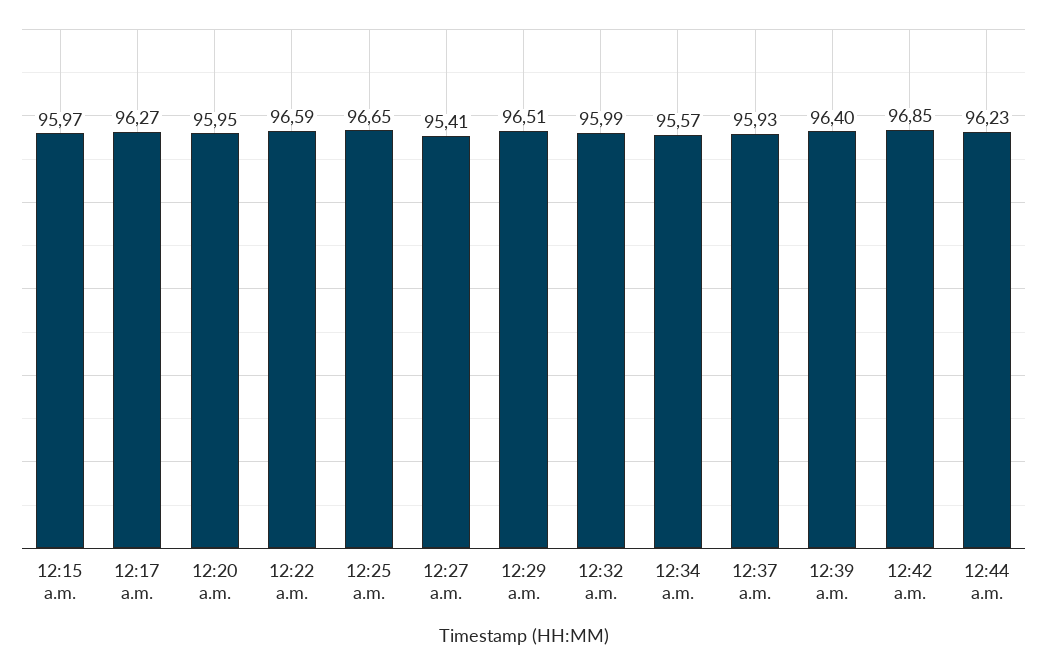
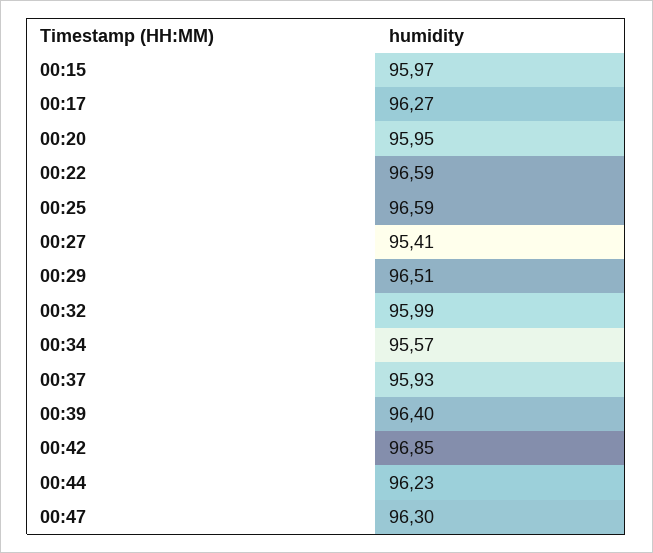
12:25 a.m.: 96.65 -> 96.59
00:47: none -> 96.3

